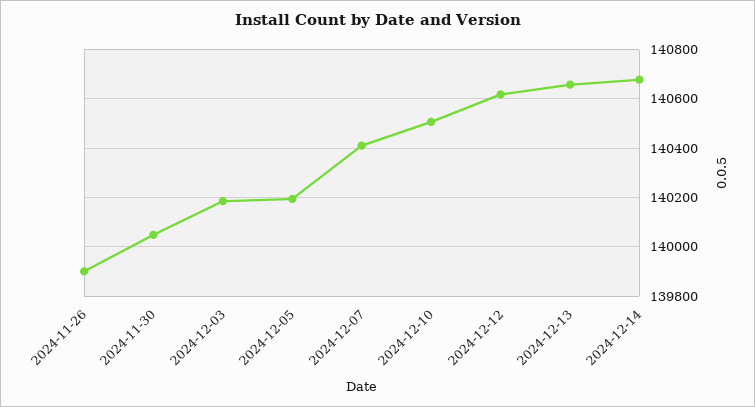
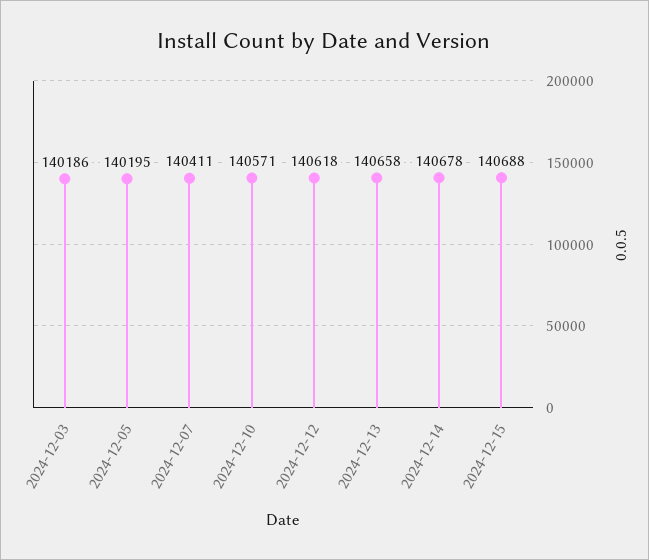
2024-11-26: 139900 -> none
2024-11-30: 140050 -> none
2024-12-10: 140500 -> 140571
2024-12-15: none -> 140688

